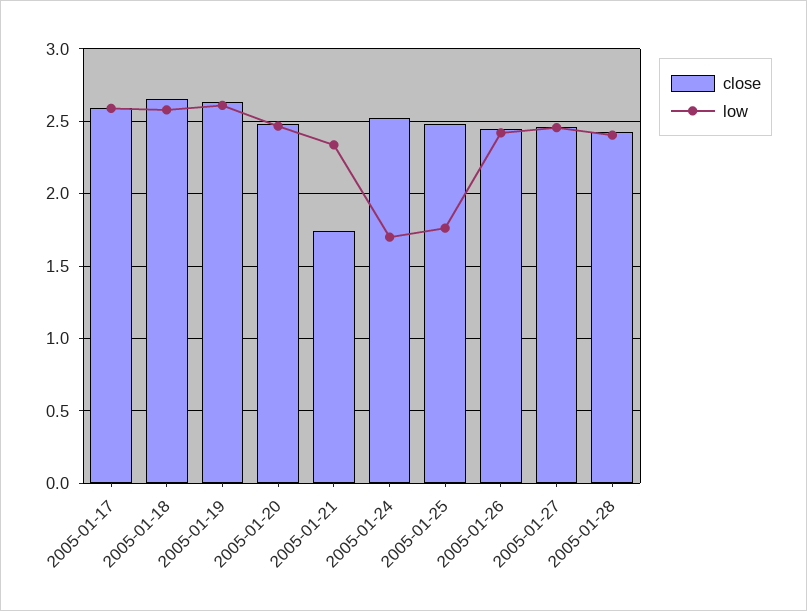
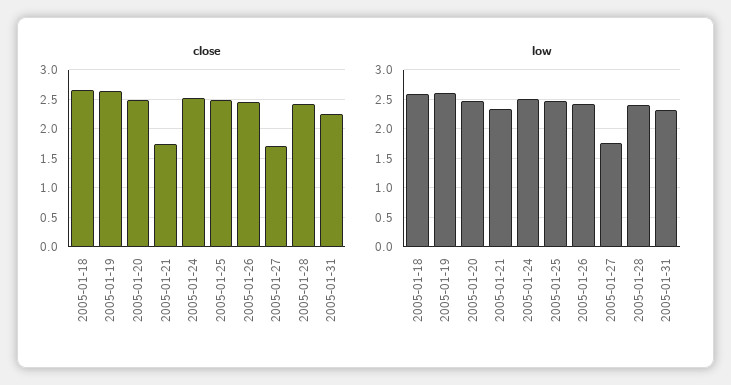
close, 2005-01-17: 2.6 -> none
low, 2005-01-17: 2.6 -> none
low, 2005-01-24: 1.7 -> 2.5
low, 2005-01-25: 1.75 -> 2.5
close, 2005-01-27: 2.45 -> 1.75
low, 2005-01-27: 2.45 -> 1.75
close, 2005-01-31: none -> 2.25
low, 2005-01-31: none -> 2.25

